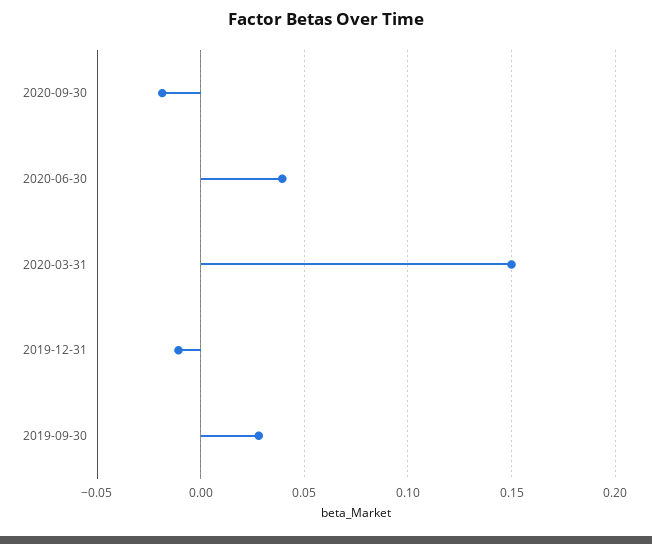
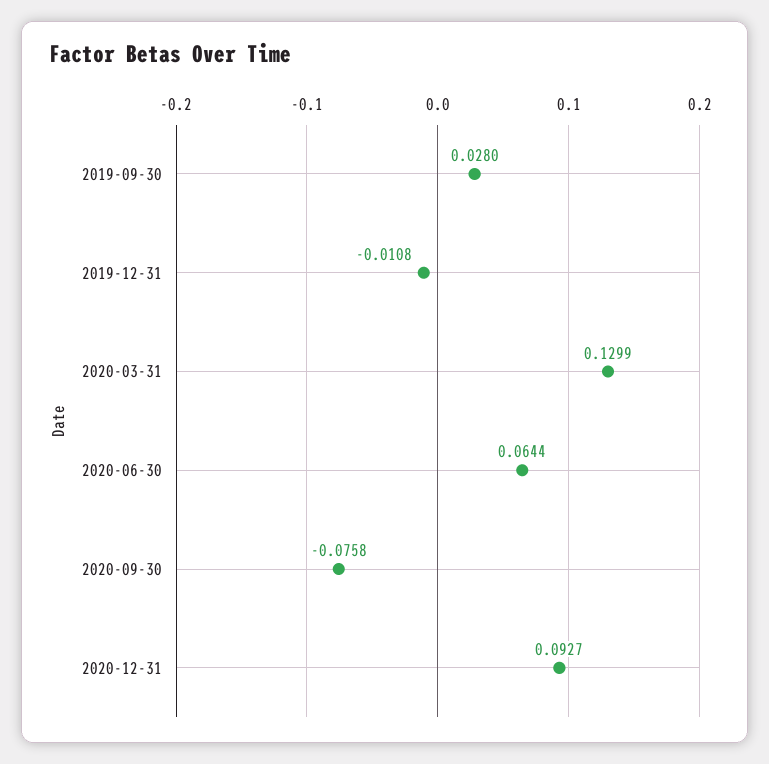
2020-09-30: -0.02 -> -0.0758
2020-06-30: 0.04 -> 0.0644
2020-03-31: 0.15 -> 0.1299
2020-12-31: none -> 0.0927

